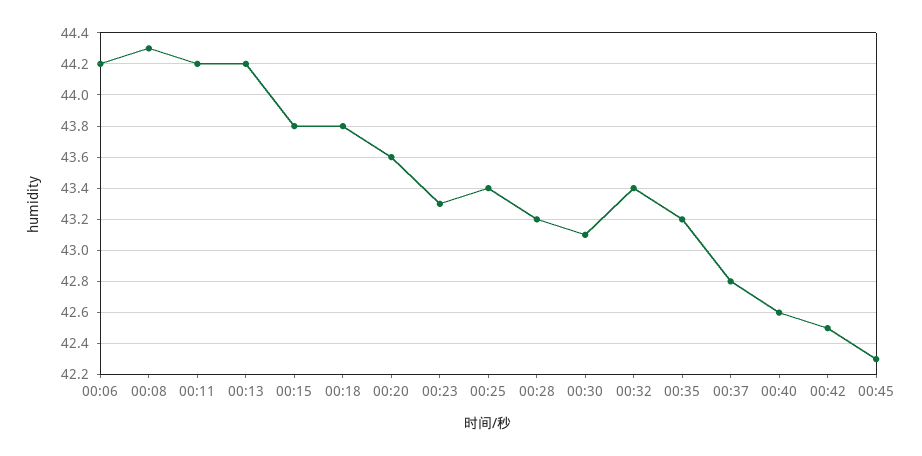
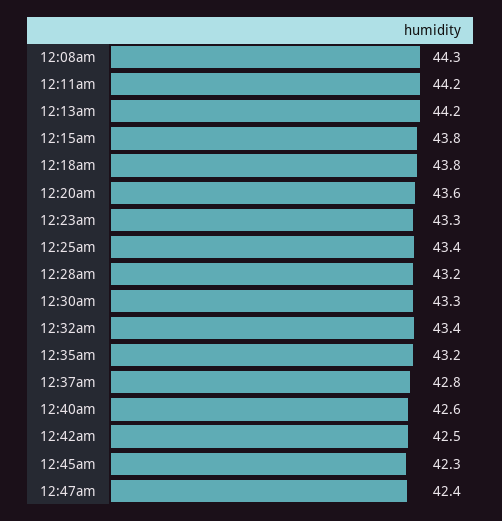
00:06: 44.2 -> none
00:30: 43.1 -> 43.3
12:47am: none -> 42.4

